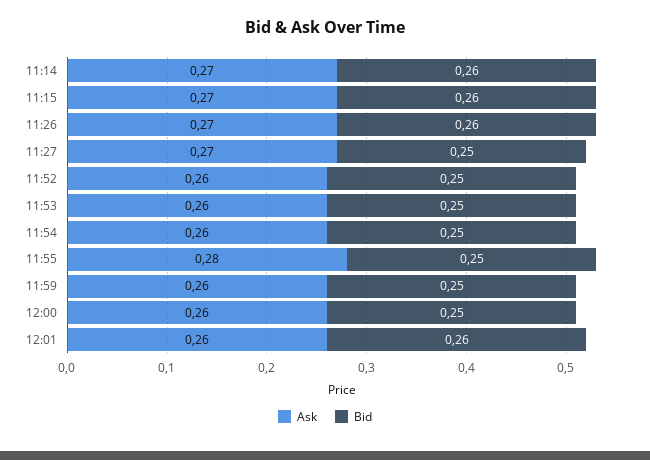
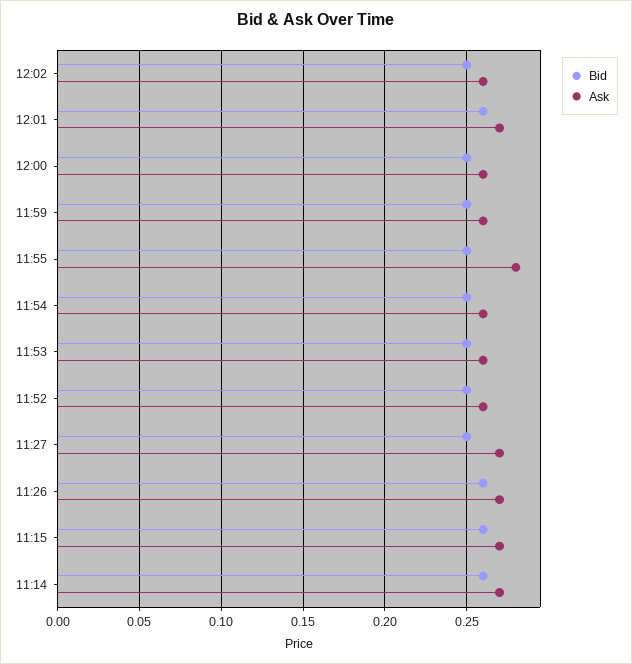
Ask, 12:01: 0.26 -> 0.27
Bid, 12:02: none -> 0.25
Ask, 12:02: none -> 0.26

